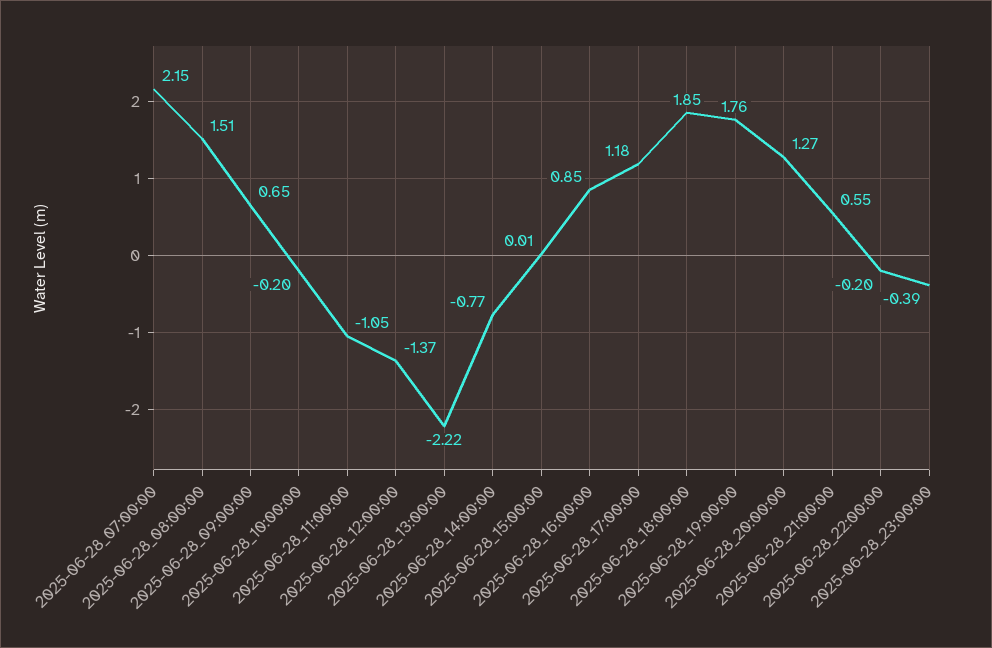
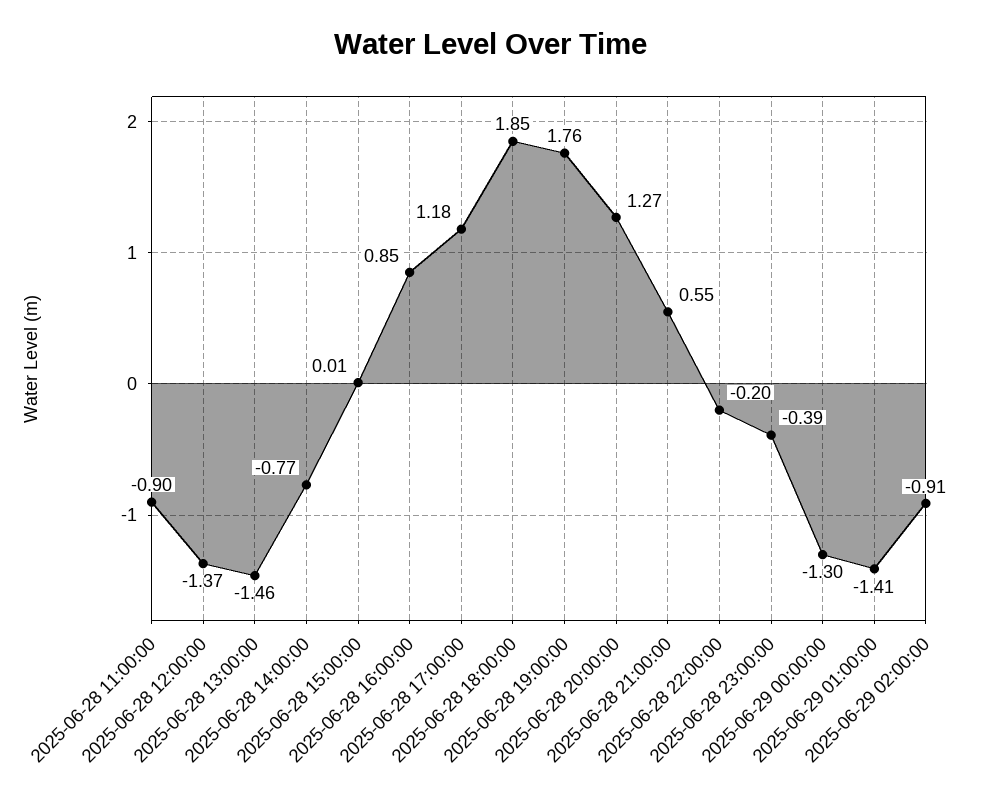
2025-06-28_07:00:00: 2.15 -> none
2025-06-28_08:00:00: 1.51 -> none
2025-06-28_09:00:00: 0.65 -> none
2025-06-28_10:00:00: -0.2 -> none
2025-06-28_11:00:00: -1.05 -> -0.9
2025-06-28_13:00:00: -2.22 -> -1.46
2025-06-29 00:00:00: none -> -1.3
2025-06-29 01:00:00: none -> -1.41
2025-06-29 02:00:00: none -> -0.91

